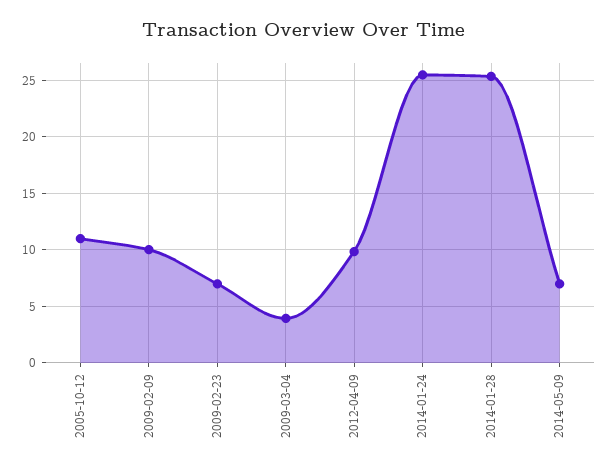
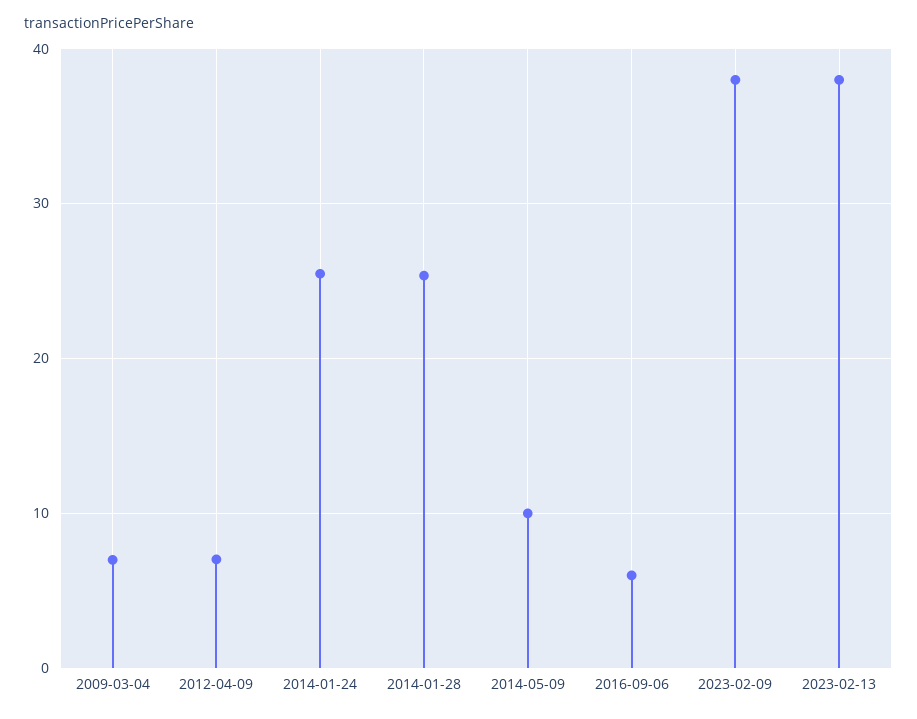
2005-10-12: 11 -> none
2009-02-09: 10 -> none
2009-02-23: 7 -> none
2009-03-04: 4 -> 7
2012-04-09: 10 -> 7
2014-05-09: 7 -> 10
2016-09-06: none -> 6
2023-02-09: none -> 38
2023-02-13: none -> 38

